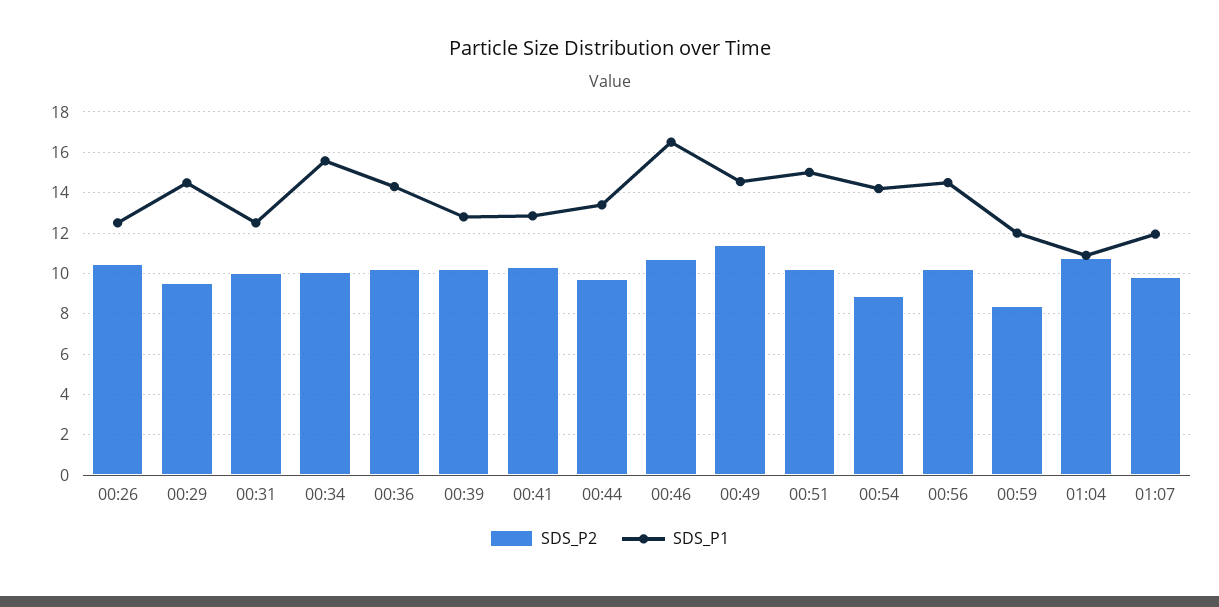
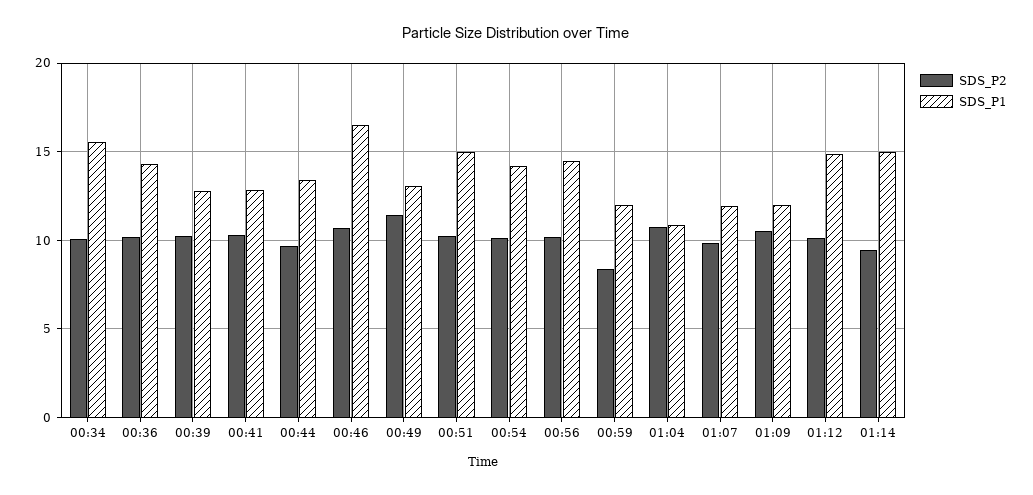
SDS_P2, 00:26: 10.5 -> none
SDS_P1, 00:26: 12.5 -> none
SDS_P2, 00:29: 9.5 -> none
SDS_P1, 00:29: 14.5 -> none
SDS_P2, 00:31: 10 -> none
SDS_P1, 00:31: 12.5 -> none
SDS_P1, 00:49: 14.5 -> 13
SDS_P2, 00:54: 9 -> 10
SDS_P2, 01:09: none -> 10.5
SDS_P1, 01:09: none -> 12
SDS_P2, 01:12: none -> 10
SDS_P1, 01:12: none -> 15
SDS_P2, 01:14: none -> 9.5
SDS_P1, 01:14: none -> 15

